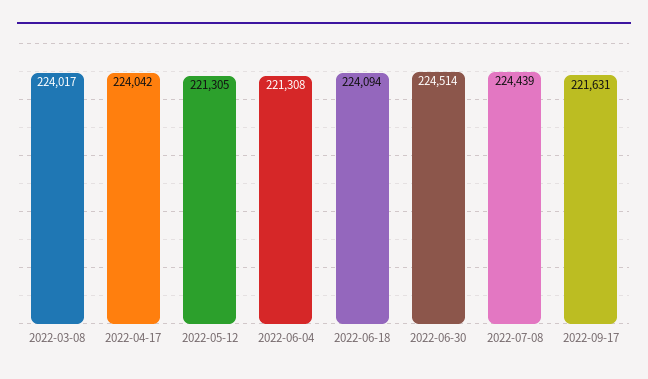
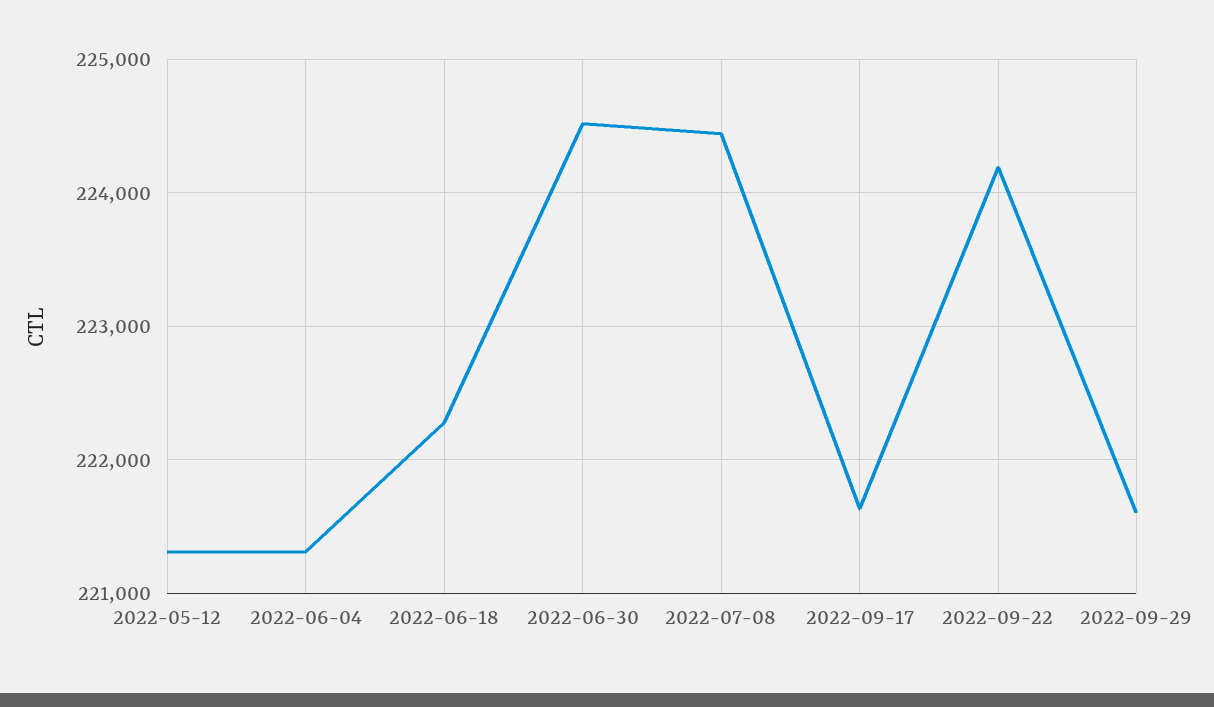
2022-03-08: 224017 -> none
2022-04-17: 224042 -> none
2022-06-18: 224094 -> 222300
2022-09-22: none -> 224200
2022-09-29: none -> 221600

